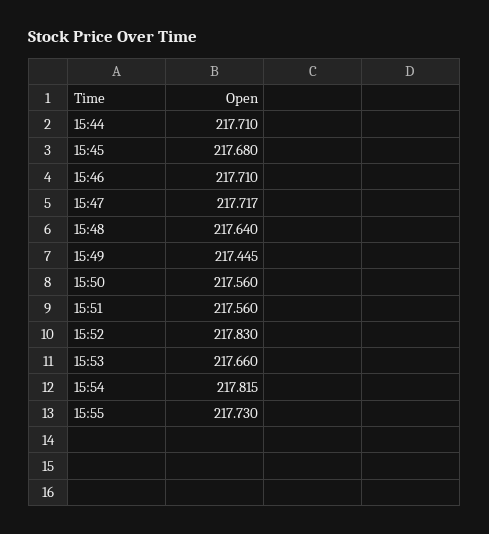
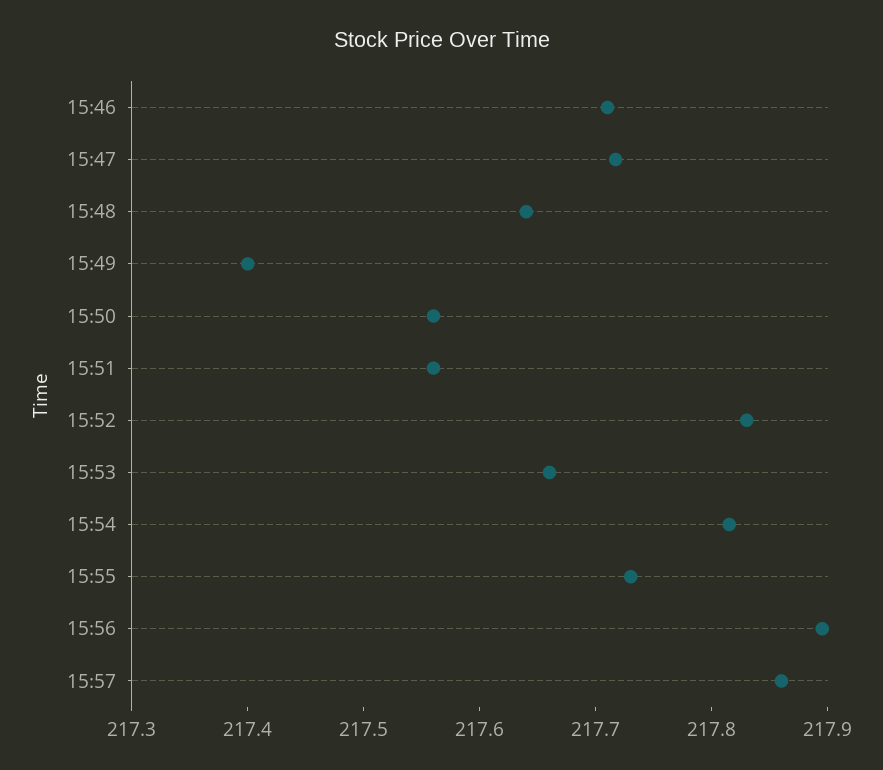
15:44: 217.71 -> none
15:45: 217.68 -> none
15:49: 217.445 -> 217.4
15:56: none -> 217.9
15:57: none -> 217.86

